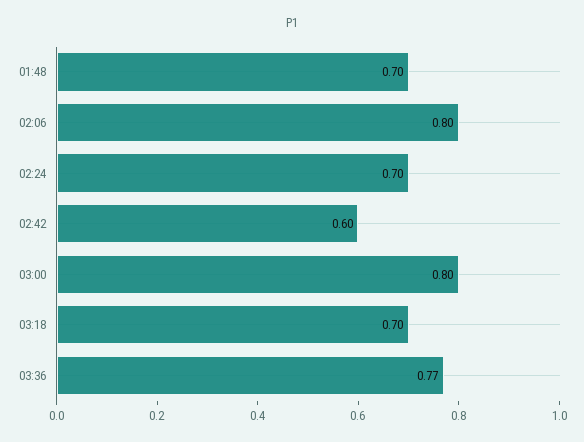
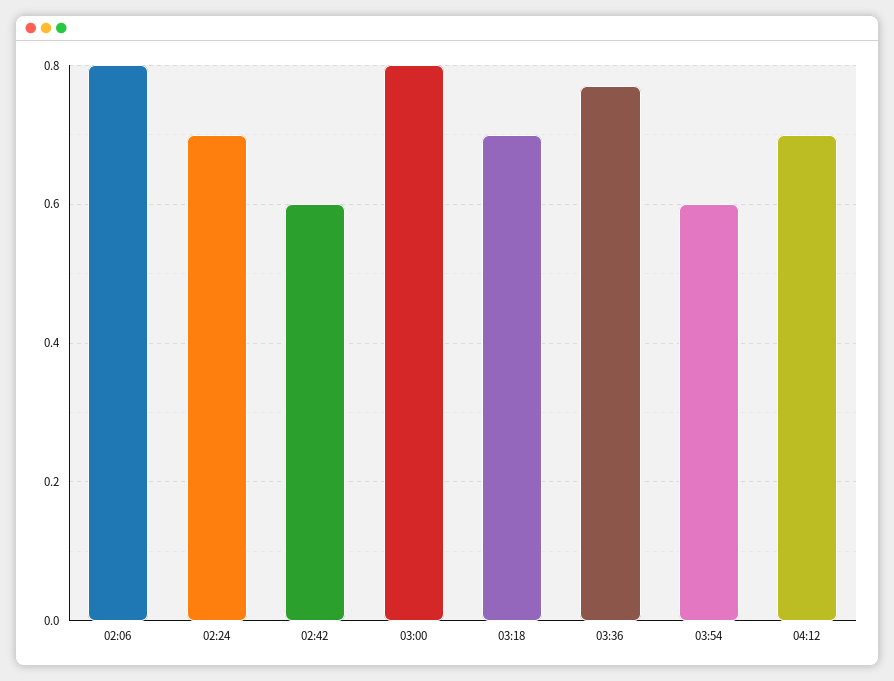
01:48: 0.7 -> none
03:54: none -> 0.6
04:12: none -> 0.7

